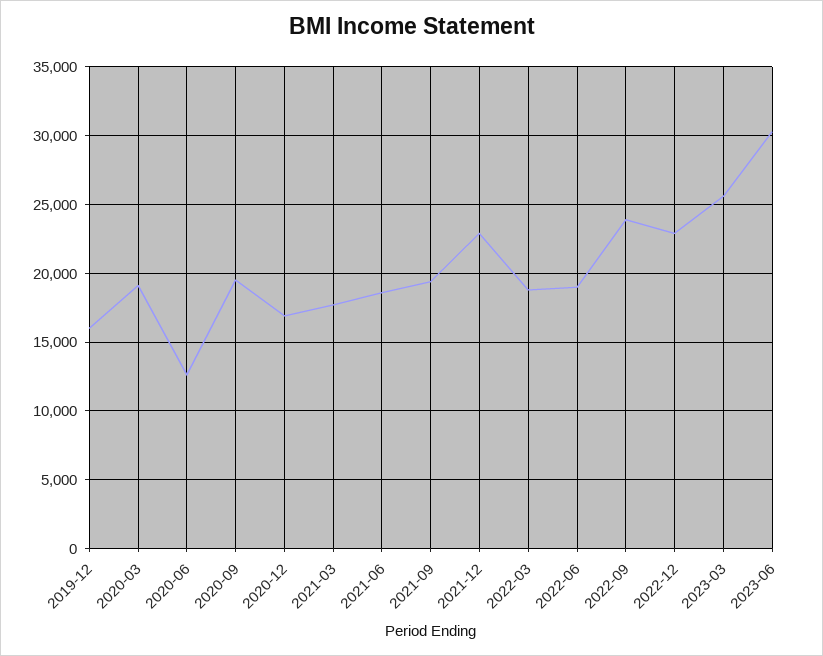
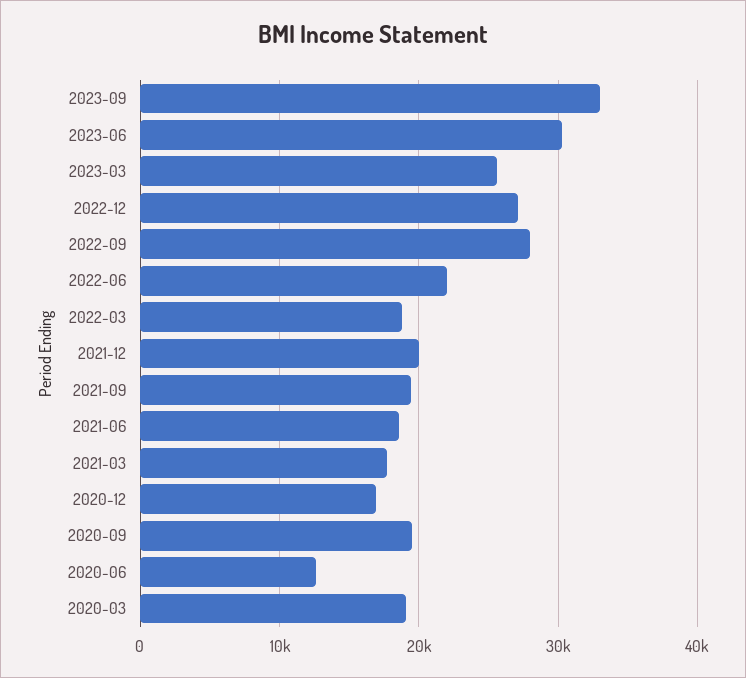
2019-12: 16000 -> none
2021-12: 23000 -> 20000
2022-06: 19000 -> 22000
2022-09: 24000 -> 28000
2022-12: 23000 -> 27000
2023-09: none -> 33000

